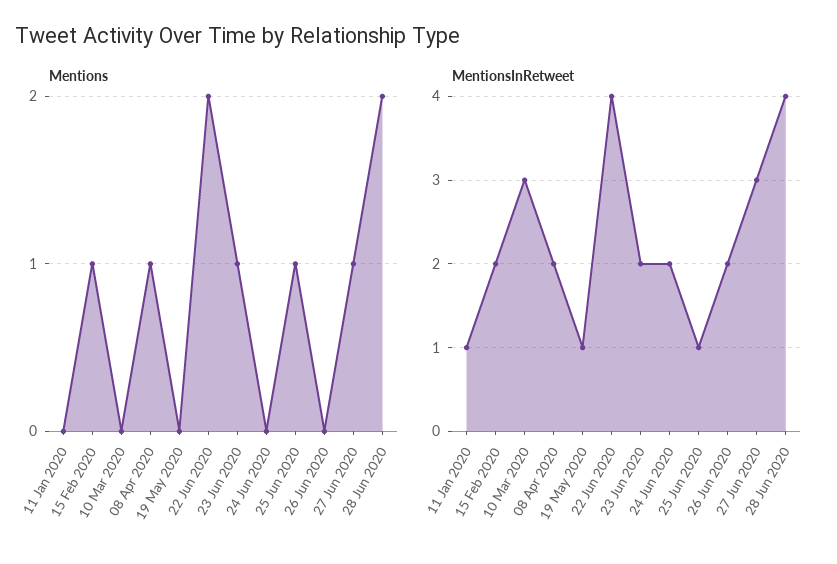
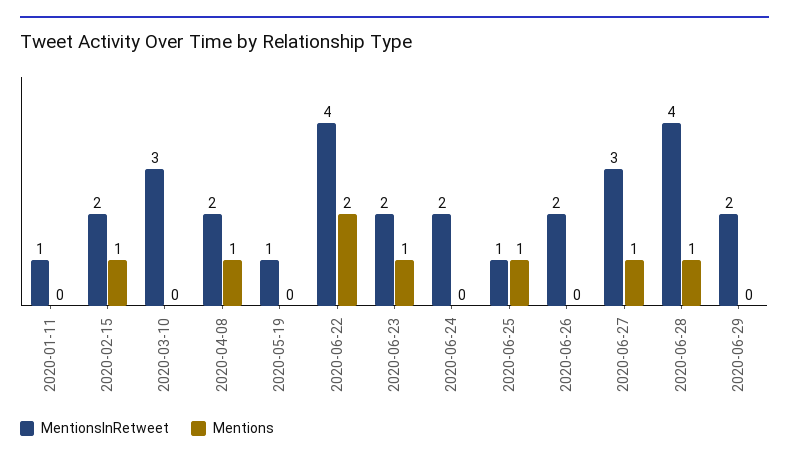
Mentions, 28 Jun 2020: 2 -> 1
MentionsInRetweet, 2020-06-29: none -> 2
Mentions, 2020-06-29: none -> 0

